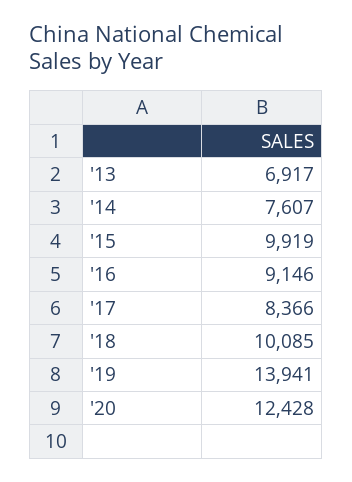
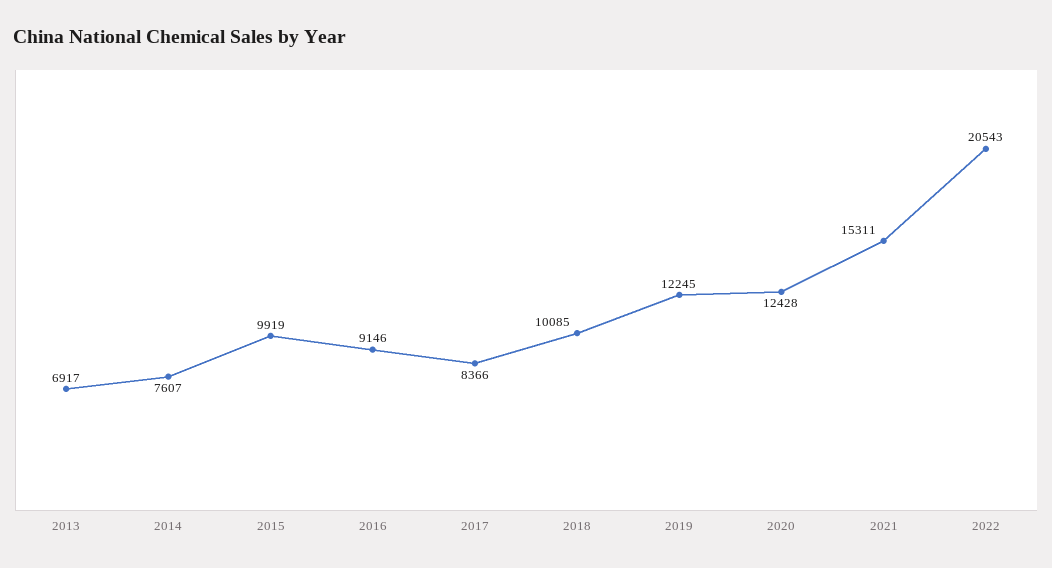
'19: 13941 -> 12245
2021: none -> 15311
2022: none -> 20543

